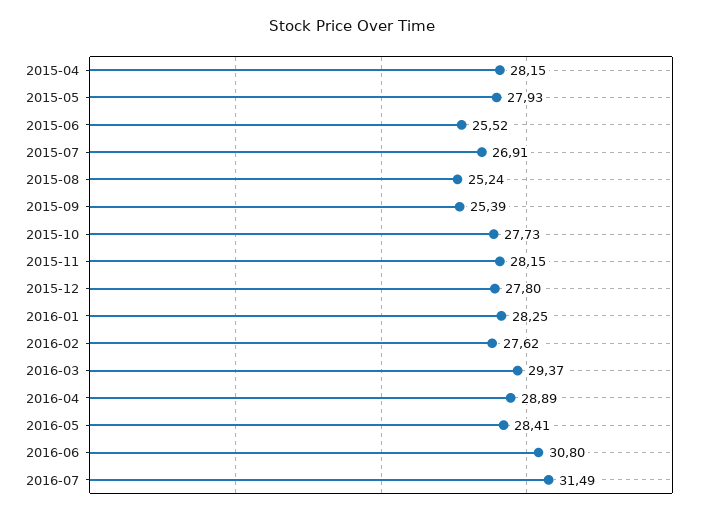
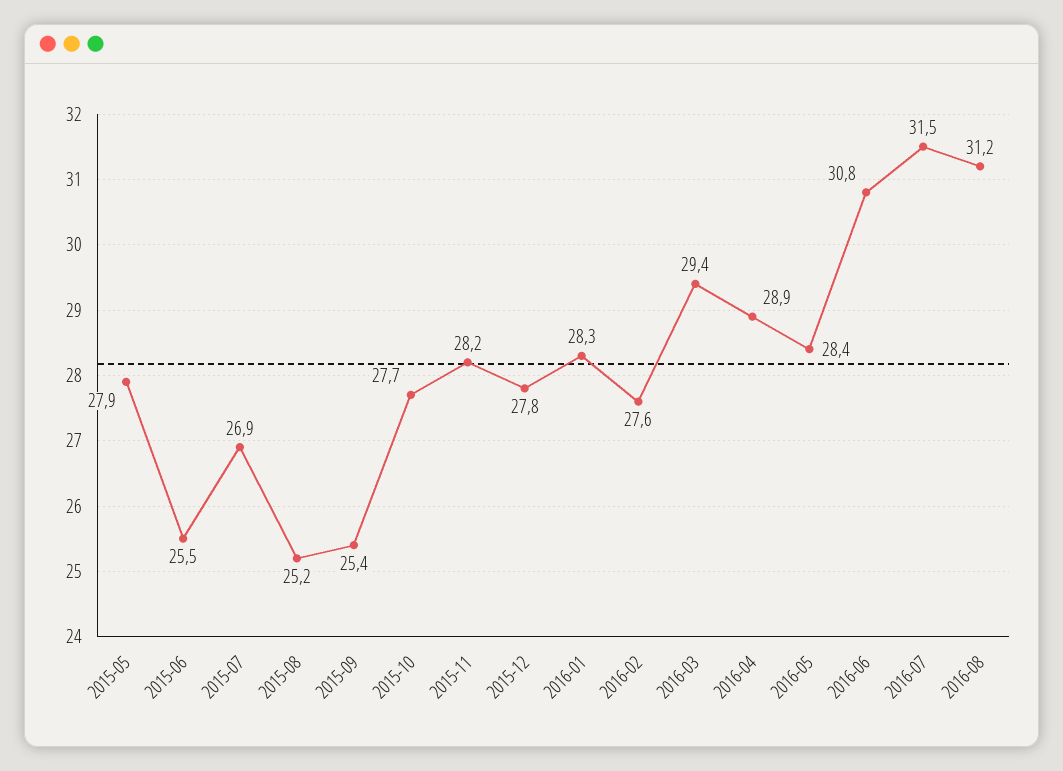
2015-04: 28.15 -> none
2016-08: none -> 31.2

